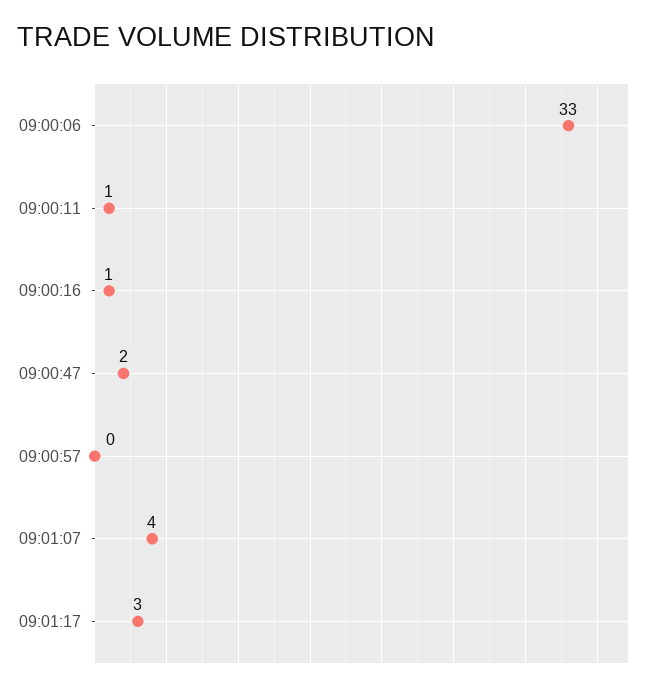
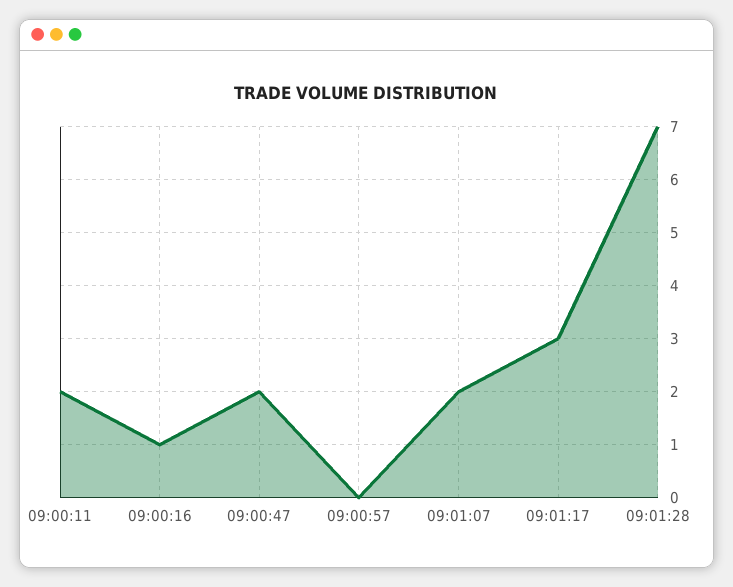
09:00:06: 33 -> none
09:00:11: 1 -> 2
09:01:07: 4 -> 2
09:01:28: none -> 7

